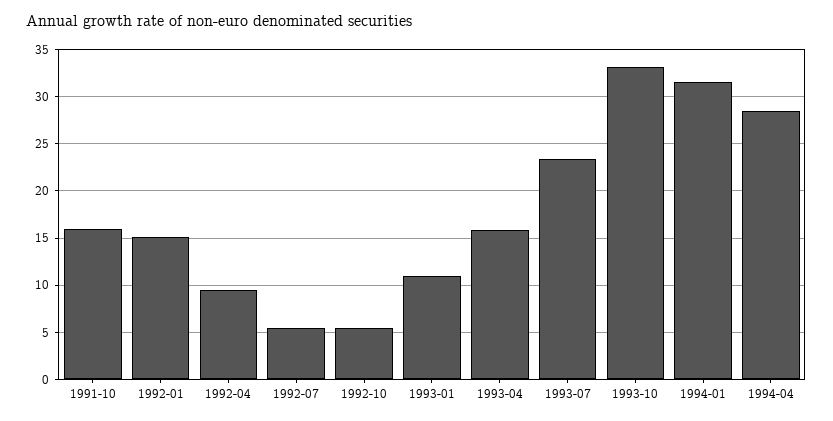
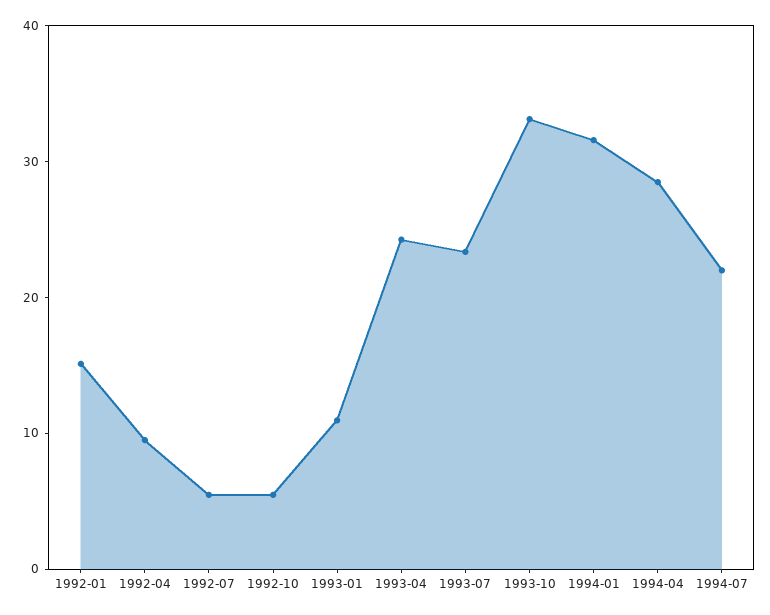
1991-10: 16 -> none
1993-04: 16 -> 24
1994-07: none -> 22

